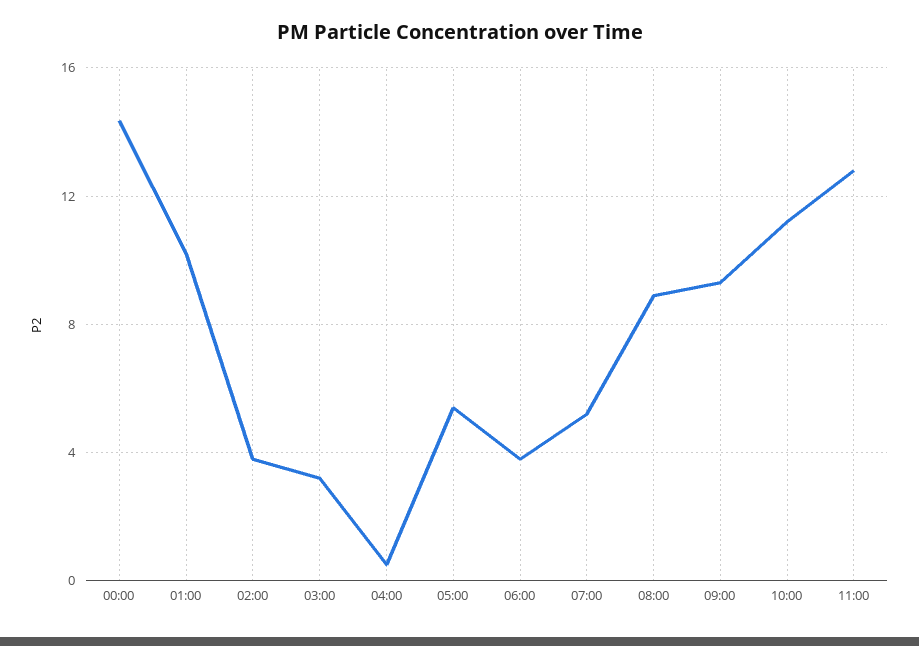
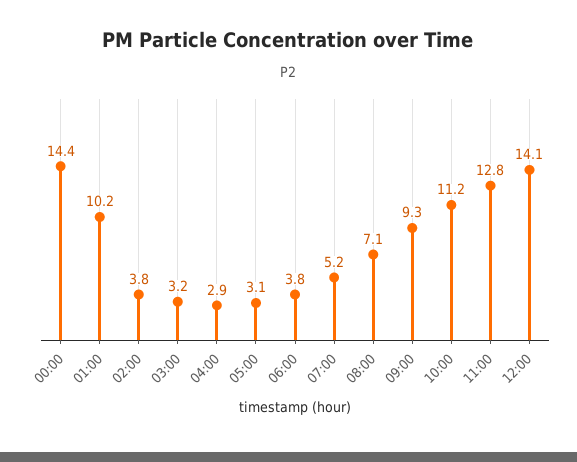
04:00: 0.5 -> 2.9
05:00: 5.5 -> 3.1
08:00: 9 -> 7.1
12:00: none -> 14.1

